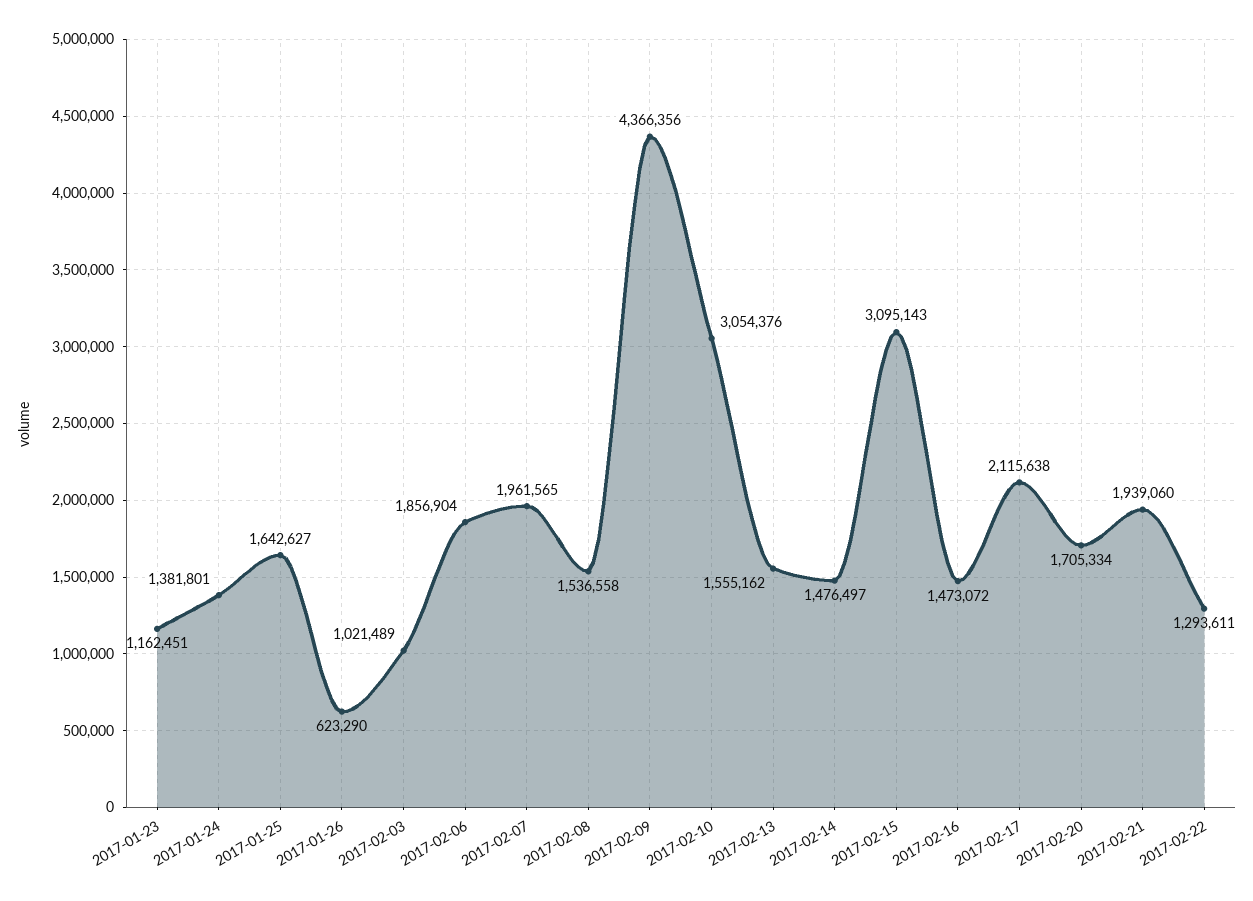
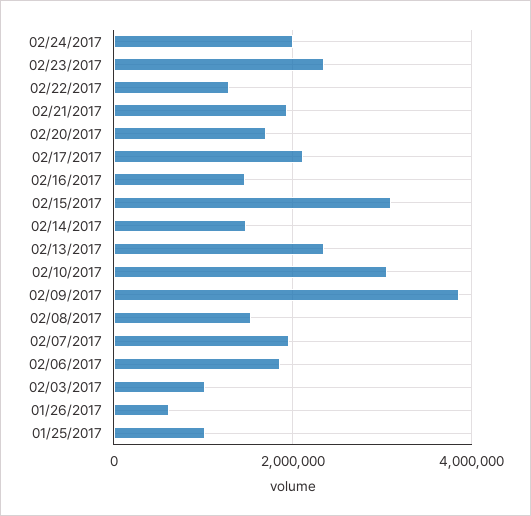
2017-01-23: 1162451 -> none
2017-01-24: 1381801 -> none
2017-01-25: 1642627 -> 1000000
2017-02-09: 4366356 -> 3800000
2017-02-13: 1555162 -> 2400000
02/24/2017: none -> 2000000
02/23/2017: none -> 2400000

